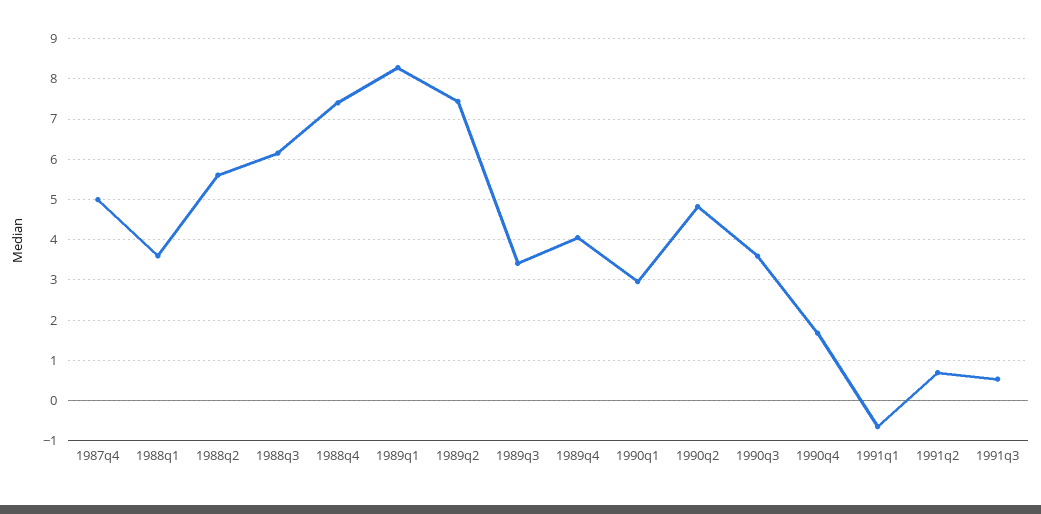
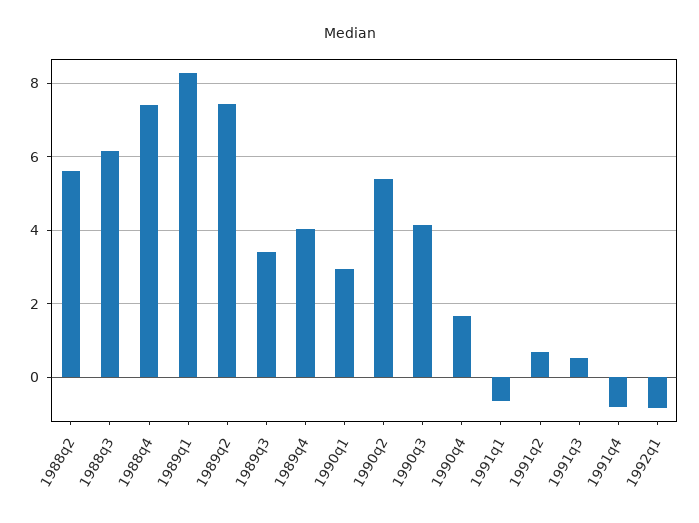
1987q4: 5 -> none
1988q1: 3.6 -> none
1990q2: 4.8 -> 5.4
1990q3: 3.6 -> 4.2
1991q4: none -> -0.8
1992q1: none -> -0.8

